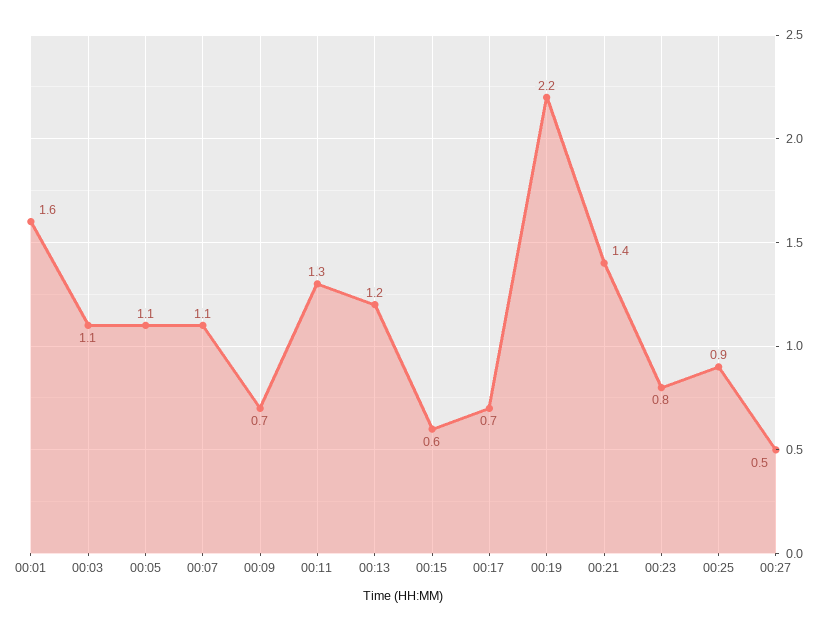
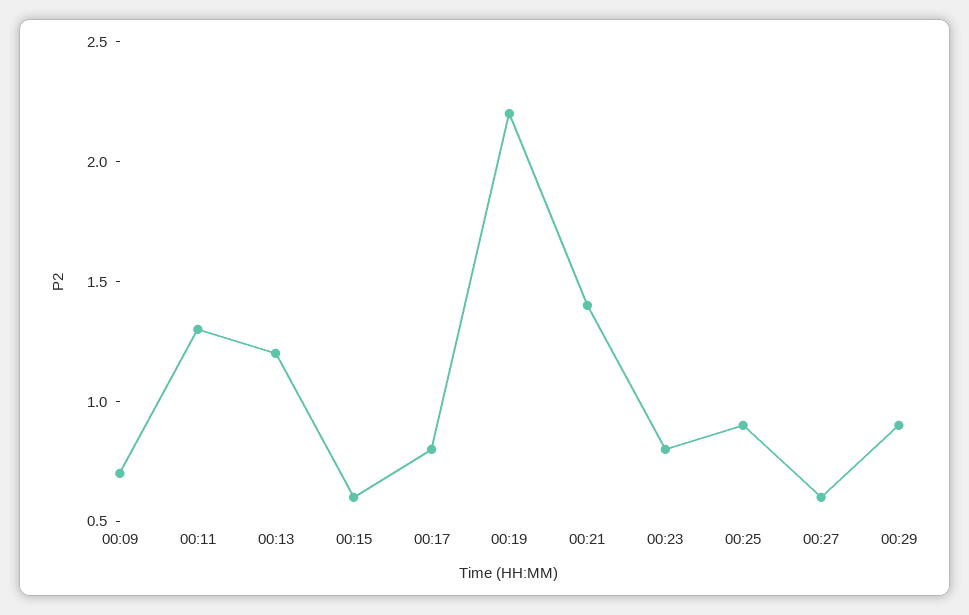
00:01: 1.6 -> none
00:03: 1.1 -> none
00:05: 1.1 -> none
00:07: 1.1 -> none
00:17: 0.7 -> 0.8
00:27: 0.5 -> 0.6
00:29: none -> 0.9

